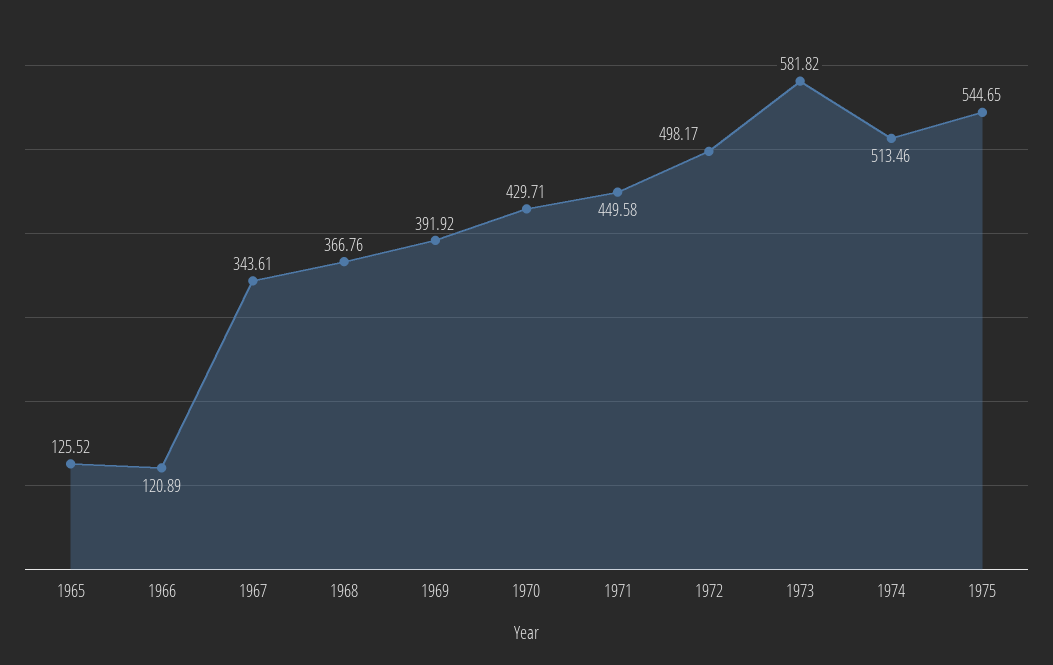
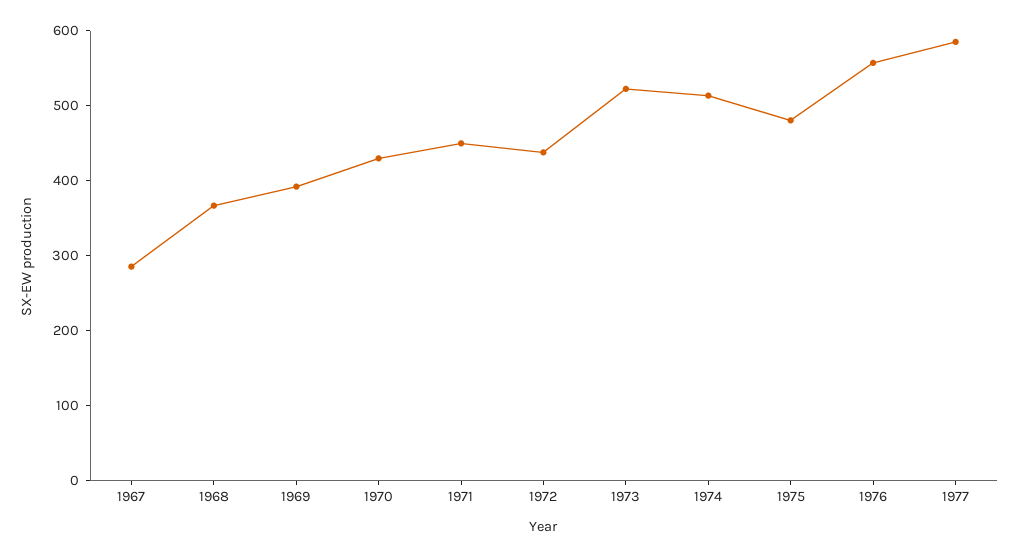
1965: 125.52 -> none
1966: 120.89 -> none
1967: 343.61 -> 280
1972: 498.17 -> 440
1973: 581.82 -> 520
1975: 544.65 -> 480
1976: none -> 560
1977: none -> 580

